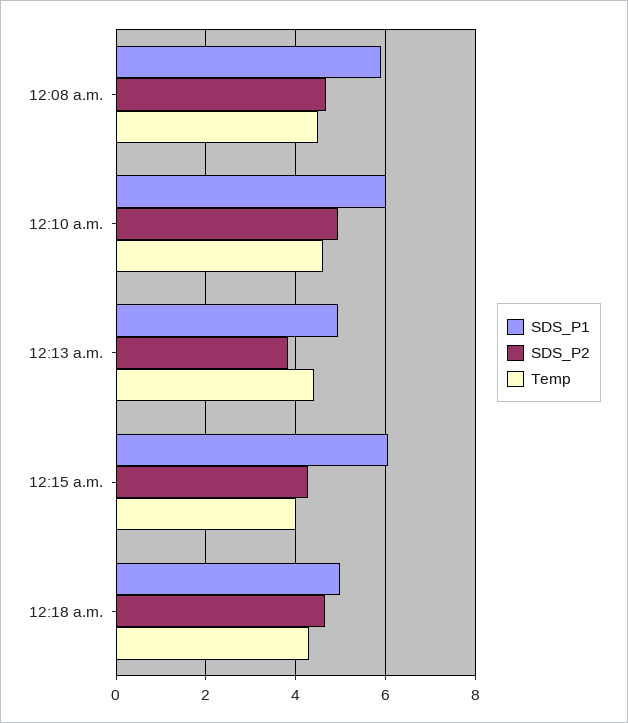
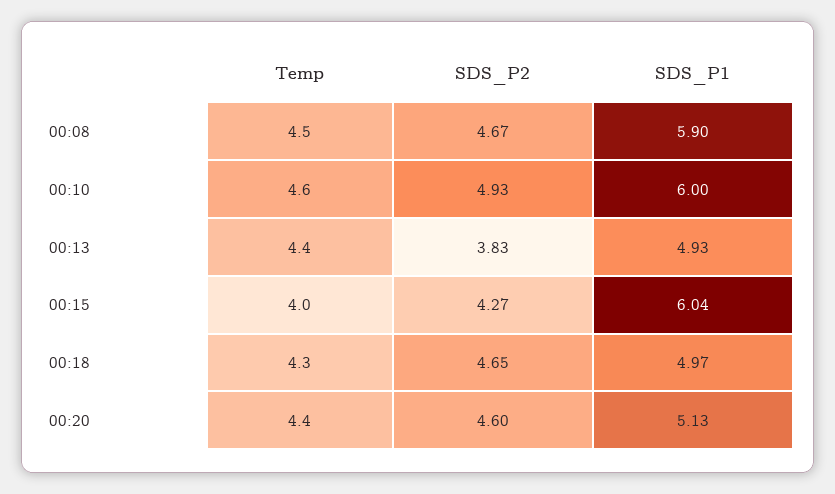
Temp, 00:20: none -> 4.4
SDS_P2, 00:20: none -> 4.6
SDS_P1, 00:20: none -> 5.13

